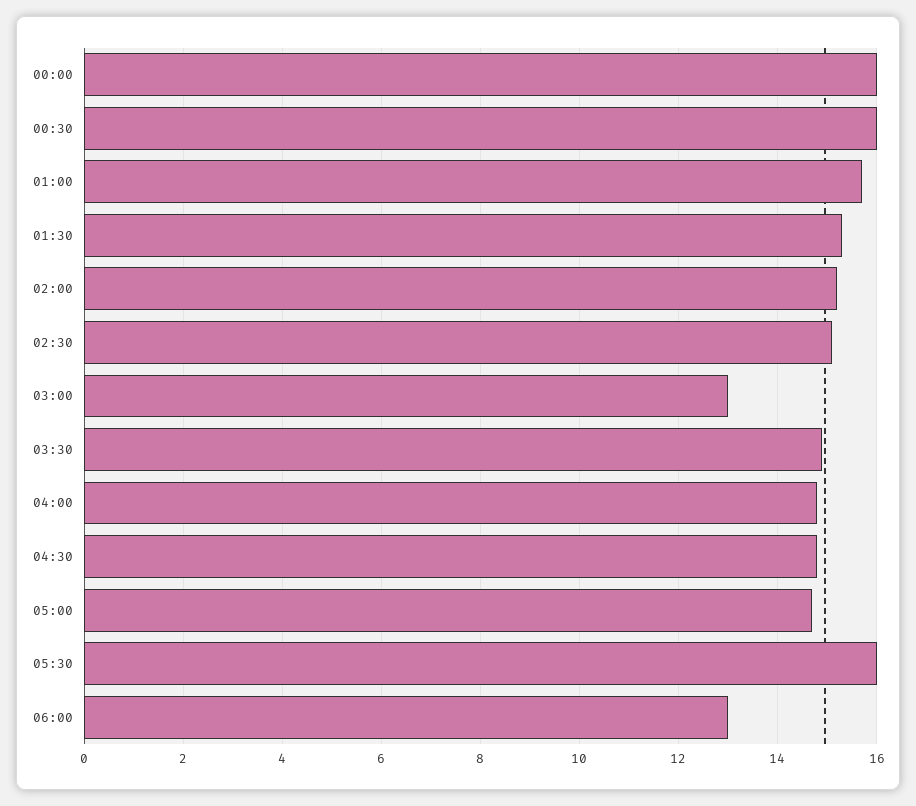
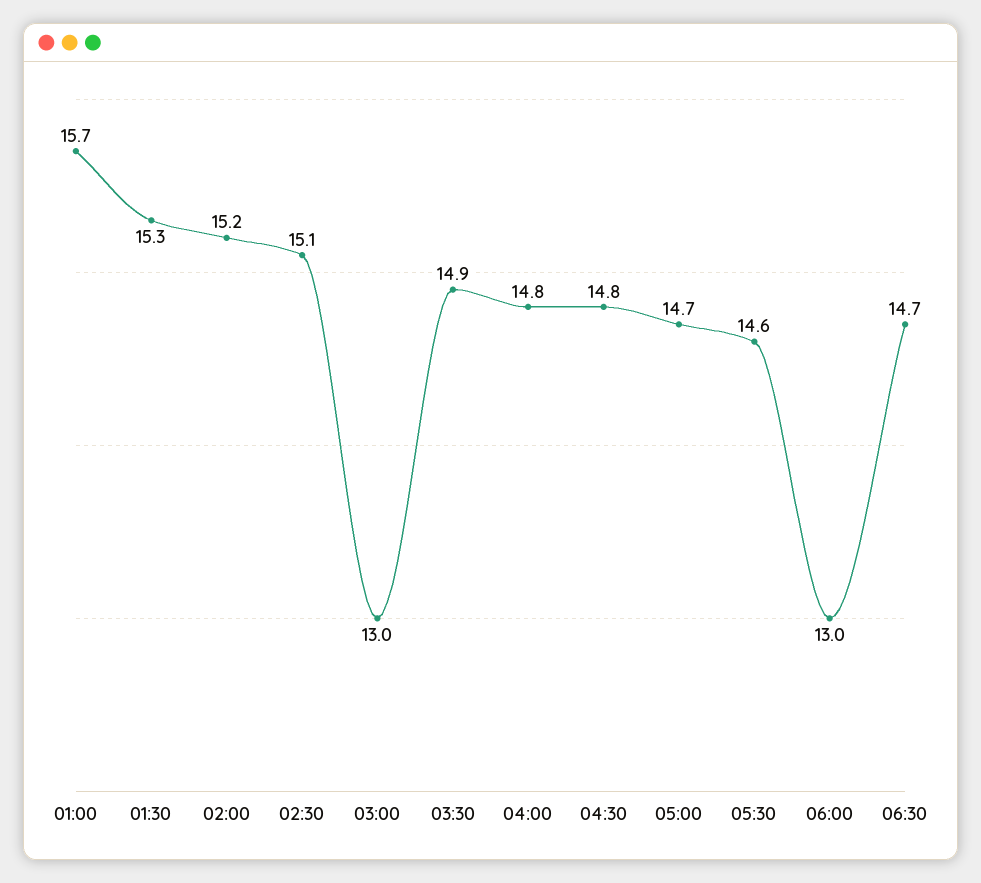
00:00: 16 -> none
00:30: 16 -> none
05:30: 16 -> 14.6
06:30: none -> 14.7

